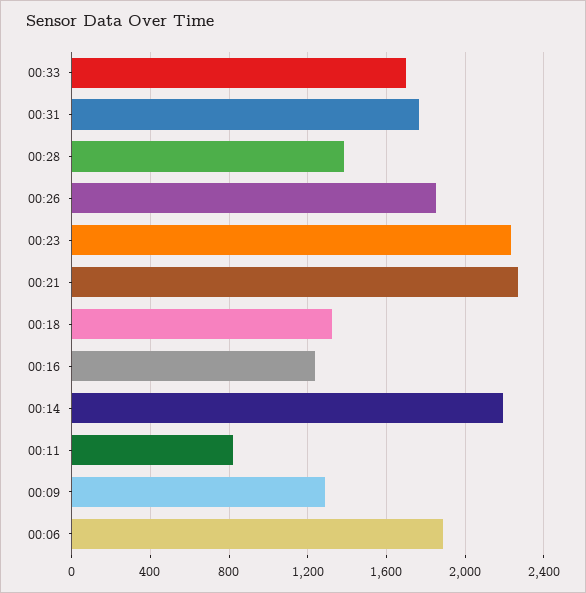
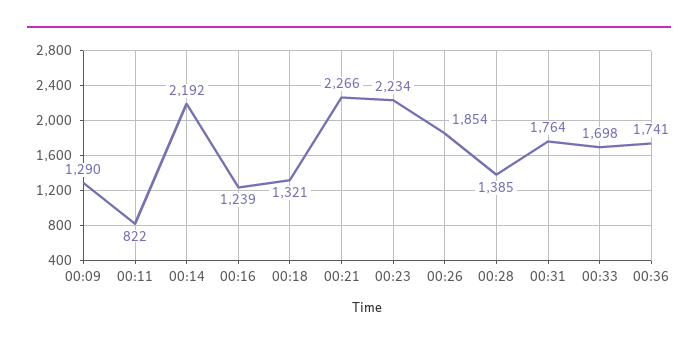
00:06: 1900 -> none
00:36: none -> 1741

